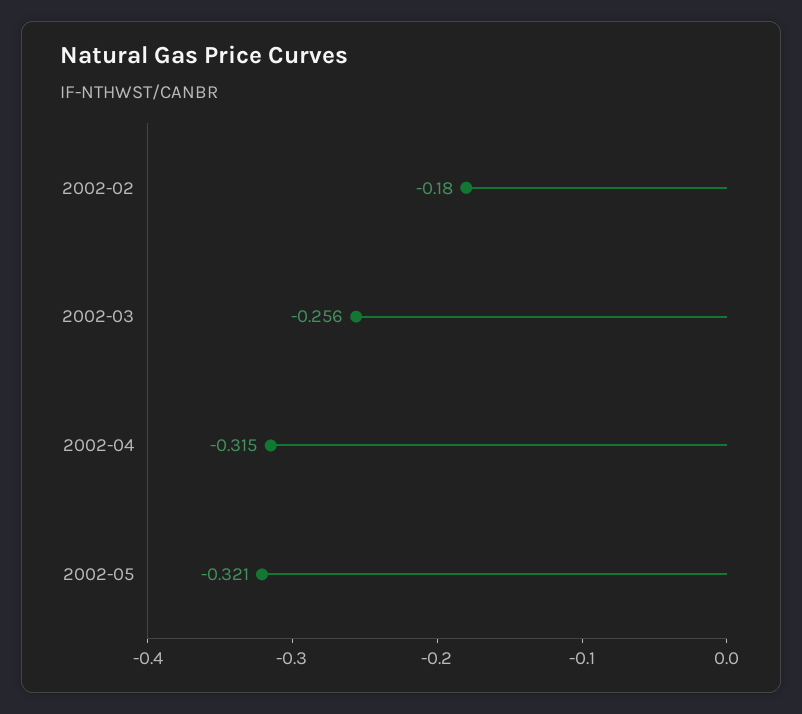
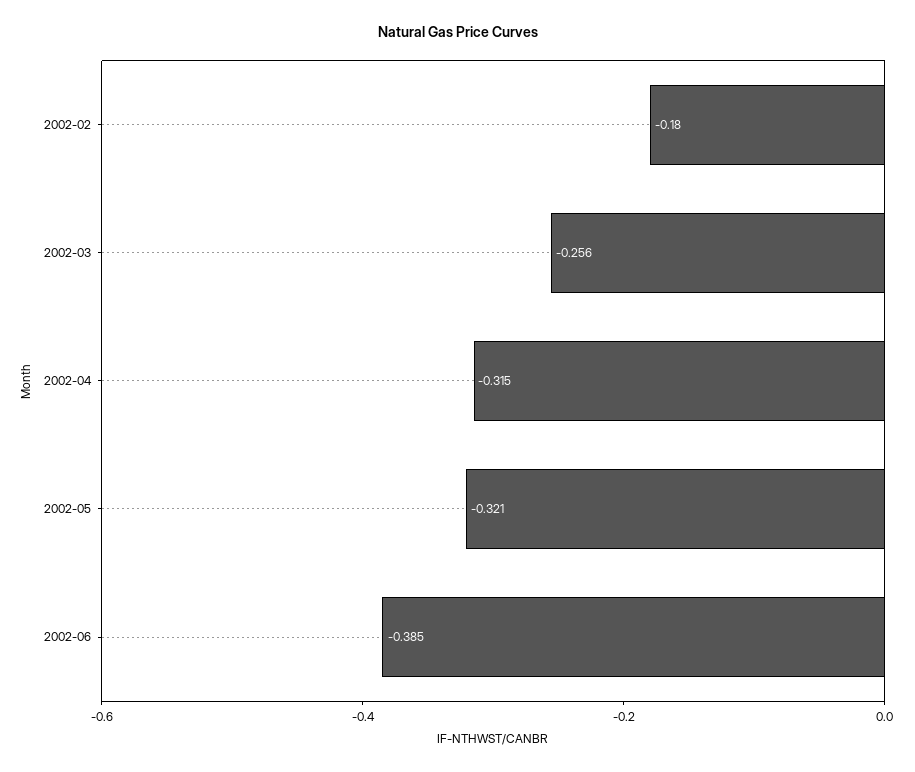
2002-06: none -> -0.385

